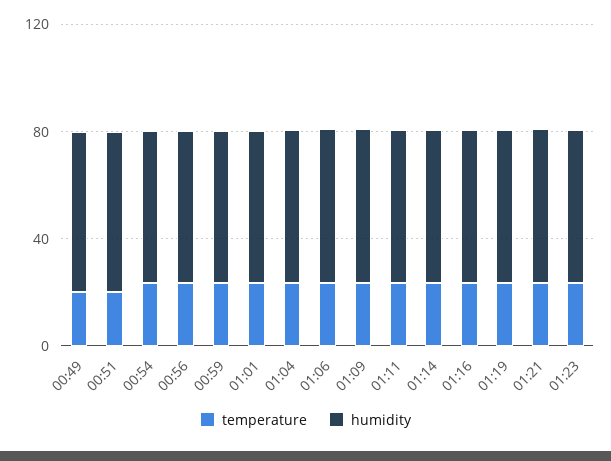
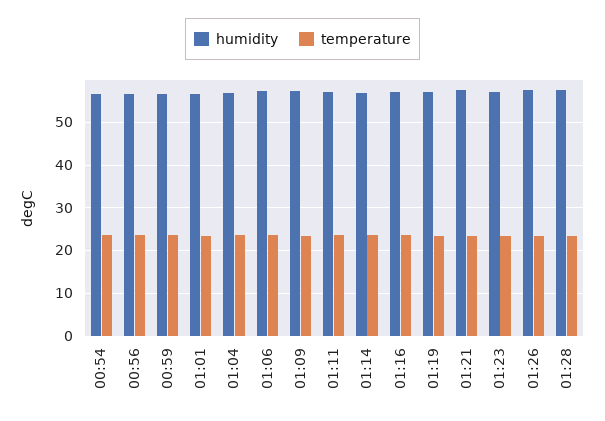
temperature, 00:49: 20 -> none
humidity, 00:49: 60 -> none
temperature, 00:51: 20 -> none
humidity, 00:51: 60 -> none
humidity, 01:26: none -> 58
temperature, 01:26: none -> 24
humidity, 01:28: none -> 58
temperature, 01:28: none -> 24

